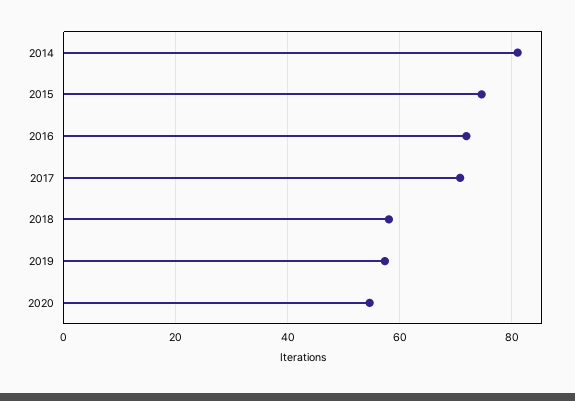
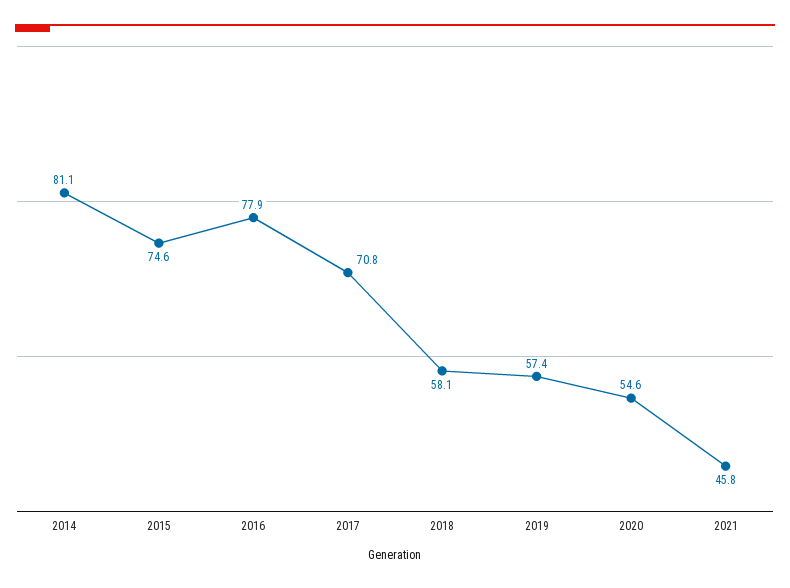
2016: 72 -> 77.9
2021: none -> 45.8

